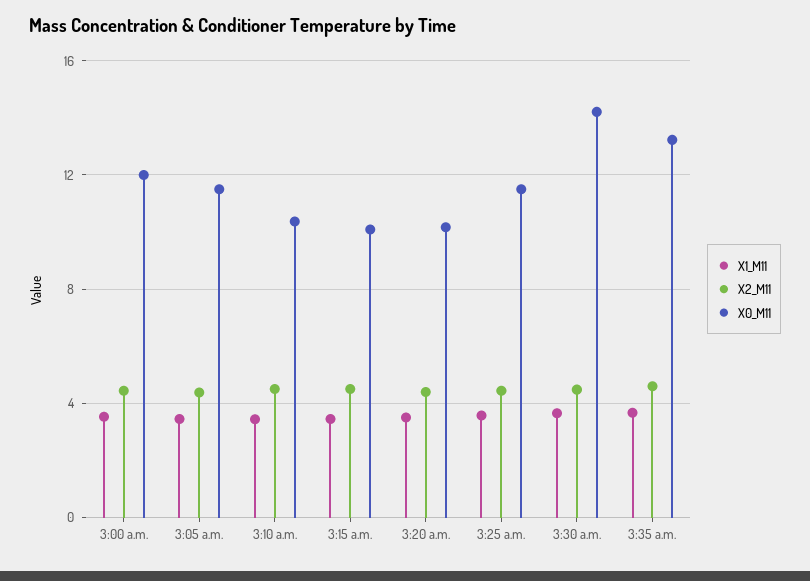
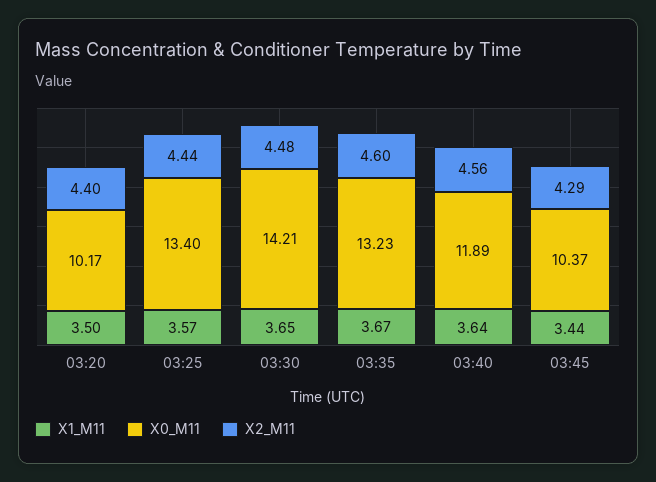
X1_M11, 3:00 a.m.: 3.5 -> none
X2_M11, 3:00 a.m.: 4.5 -> none
X0_M11, 3:00 a.m.: 12 -> none
X1_M11, 3:05 a.m.: 3.5 -> none
X2_M11, 3:05 a.m.: 4.5 -> none
X0_M11, 3:05 a.m.: 11.5 -> none
X1_M11, 3:10 a.m.: 3.5 -> none
X2_M11, 3:10 a.m.: 4.5 -> none
X0_M11, 3:10 a.m.: 10.5 -> none
X1_M11, 3:15 a.m.: 3.5 -> none
X2_M11, 3:15 a.m.: 4.5 -> none
X0_M11, 3:15 a.m.: 10 -> none
X0_M11, 3:25 a.m.: 11.5 -> 13.4
X1_M11, 03:40: none -> 3.64
X0_M11, 03:40: none -> 11.89
X2_M11, 03:40: none -> 4.56
X1_M11, 03:45: none -> 3.44
X0_M11, 03:45: none -> 10.37
X2_M11, 03:45: none -> 4.29

